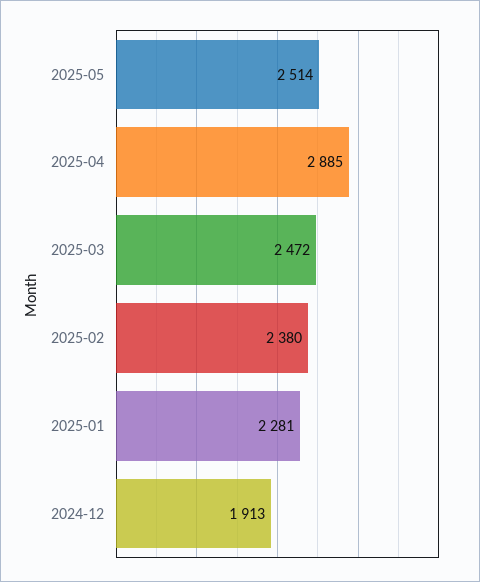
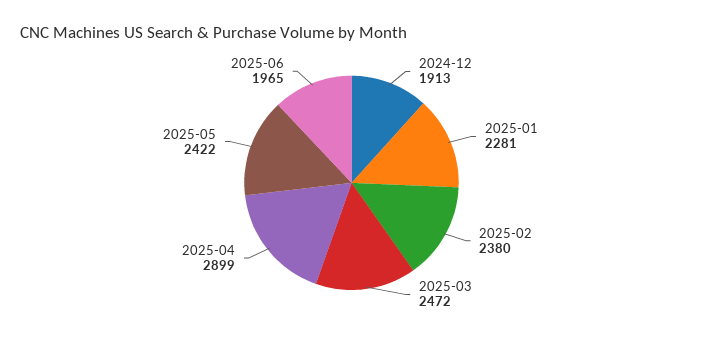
2025-05: 2514 -> 2422
2025-04: 2885 -> 2899
2025-06: none -> 1965

